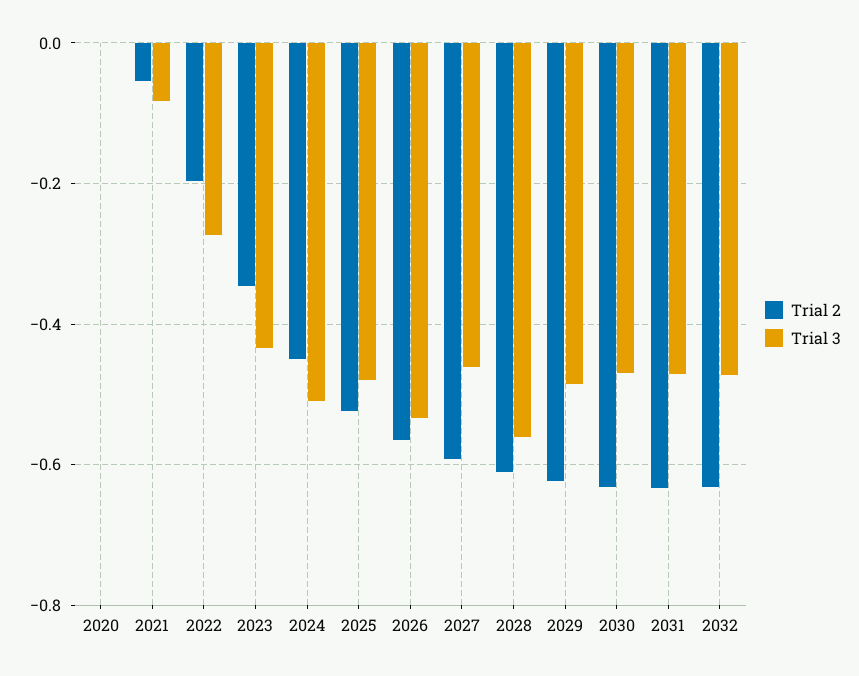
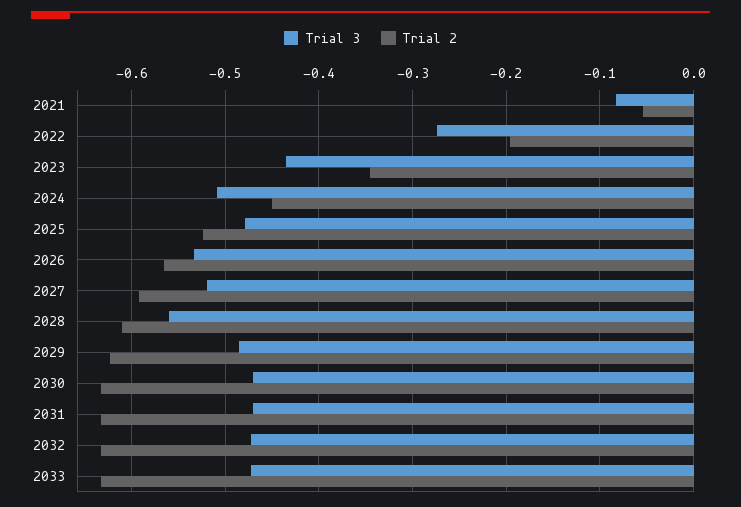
Trial 2, 2020: 0 -> none
Trial 3, 2020: 0 -> none
Trial 3, 2027: -0.46 -> -0.52
Trial 3, 2033: none -> -0.47
Trial 2, 2033: none -> -0.63

